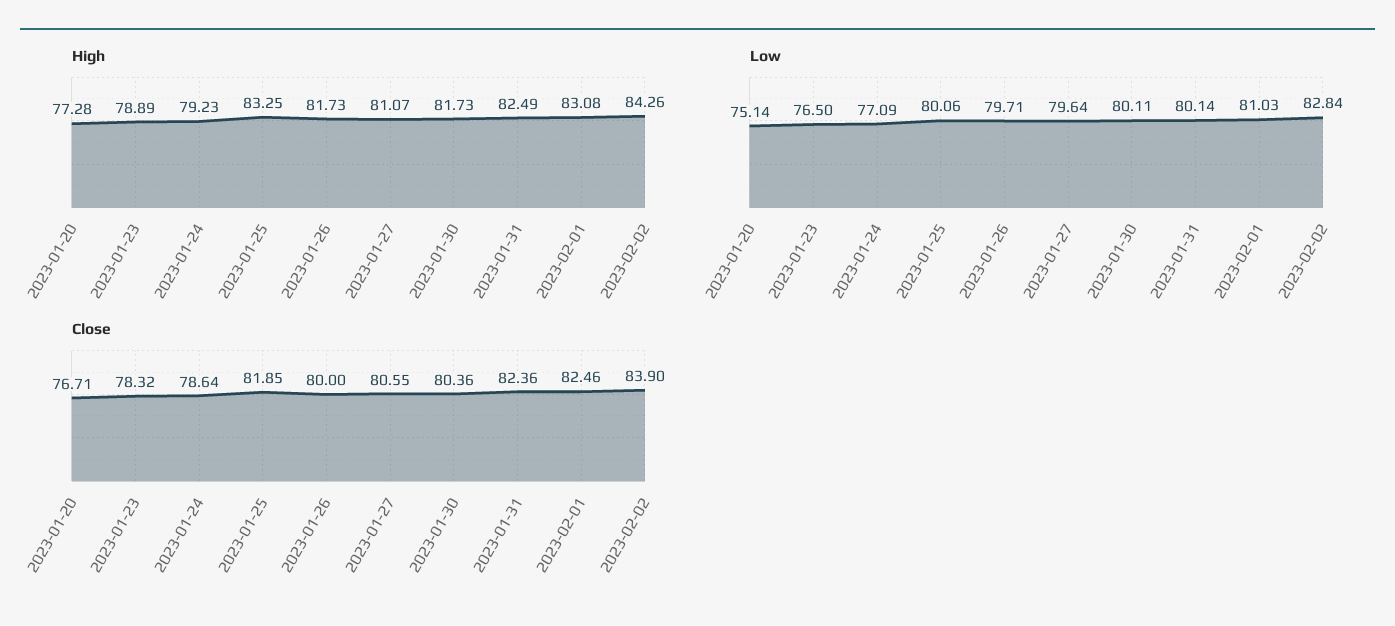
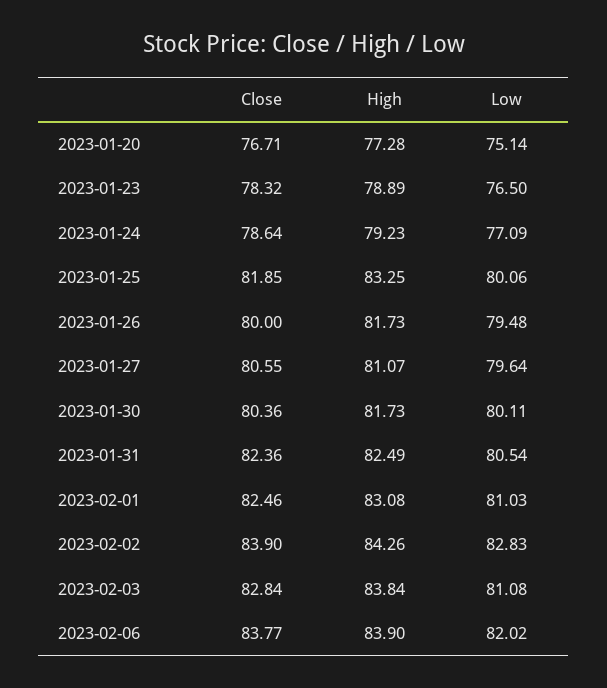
Low, 2023-01-26: 79.71 -> 79.48
Low, 2023-01-31: 80.14 -> 80.54
Low, 2023-02-02: 82.84 -> 82.83
Close, 2023-02-03: none -> 82.84
High, 2023-02-03: none -> 83.84
Low, 2023-02-03: none -> 81.08
Close, 2023-02-06: none -> 83.77
High, 2023-02-06: none -> 83.9
Low, 2023-02-06: none -> 82.02

